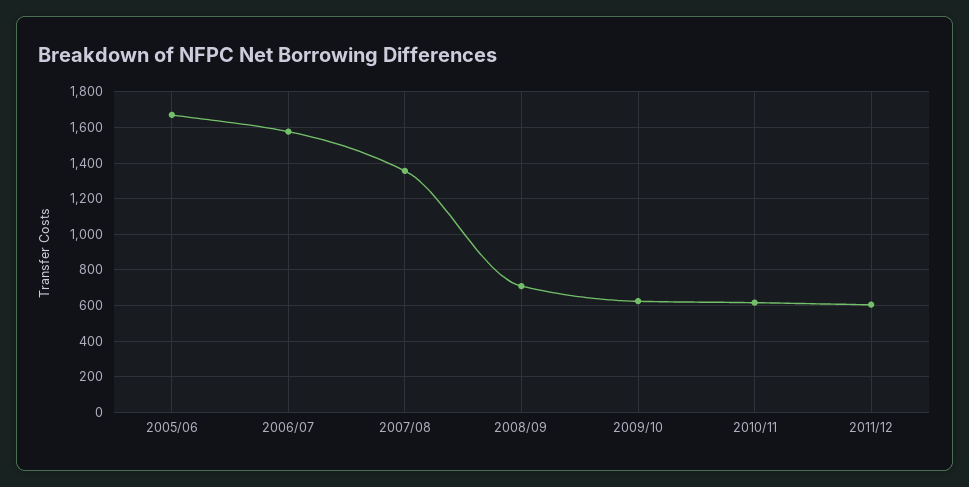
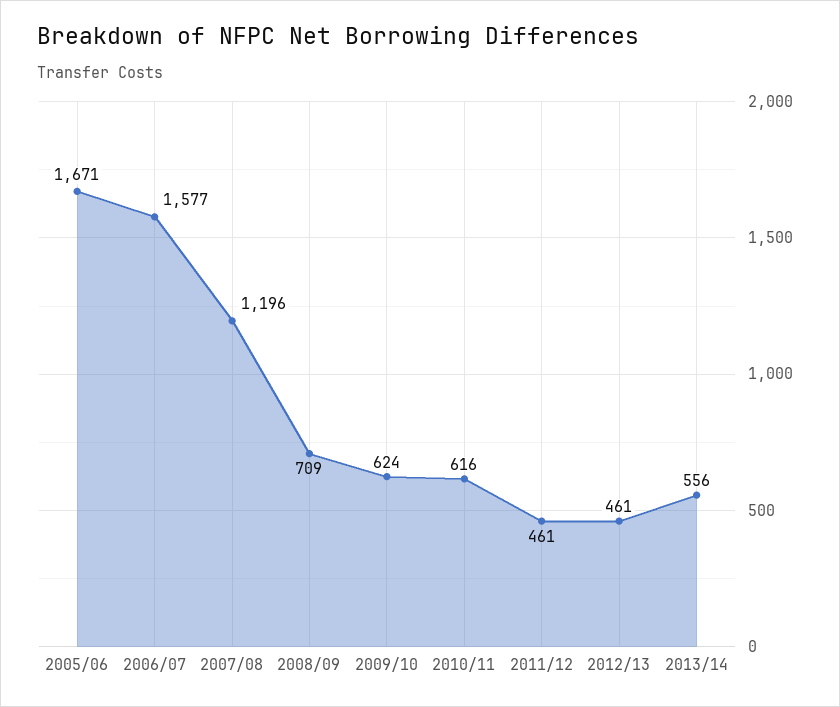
2007/08: 1350 -> 1196
2011/12: 600 -> 461
2012/13: none -> 461
2013/14: none -> 556

